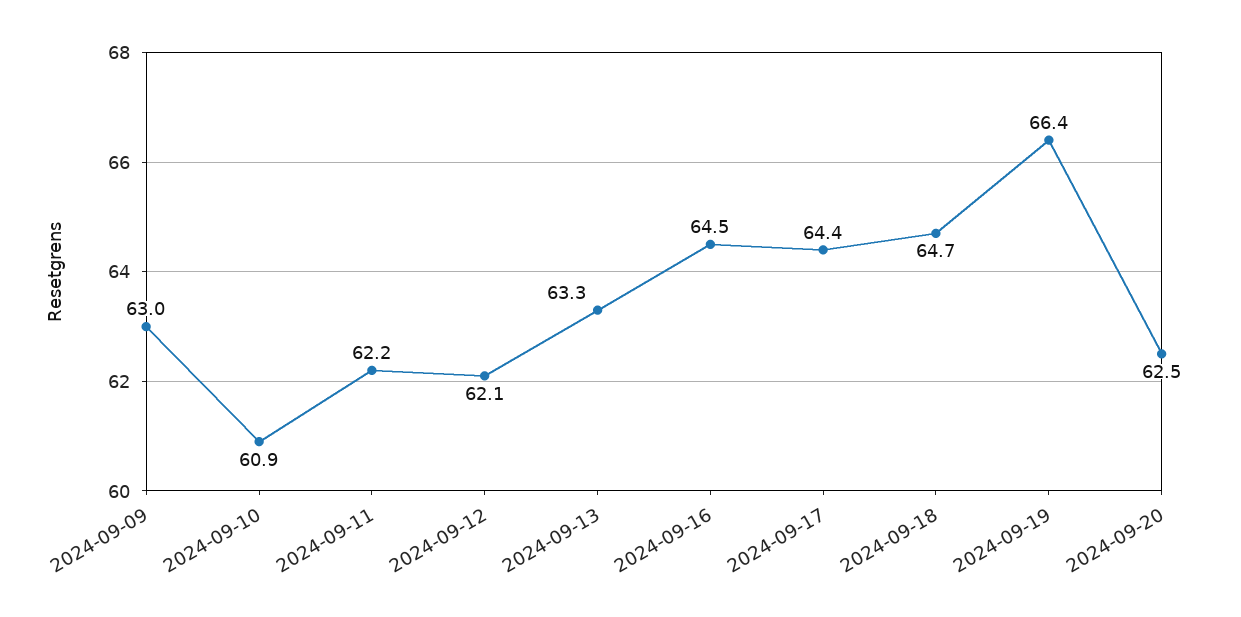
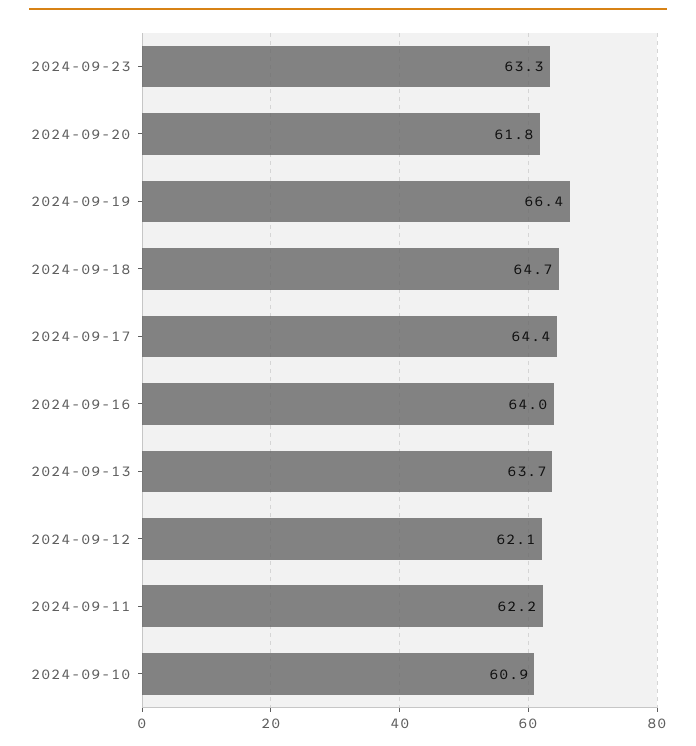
2024-09-09: 63 -> none
2024-09-13: 63.3 -> 63.7
2024-09-16: 64.5 -> 64
2024-09-20: 62.5 -> 61.8
2024-09-23: none -> 63.3

